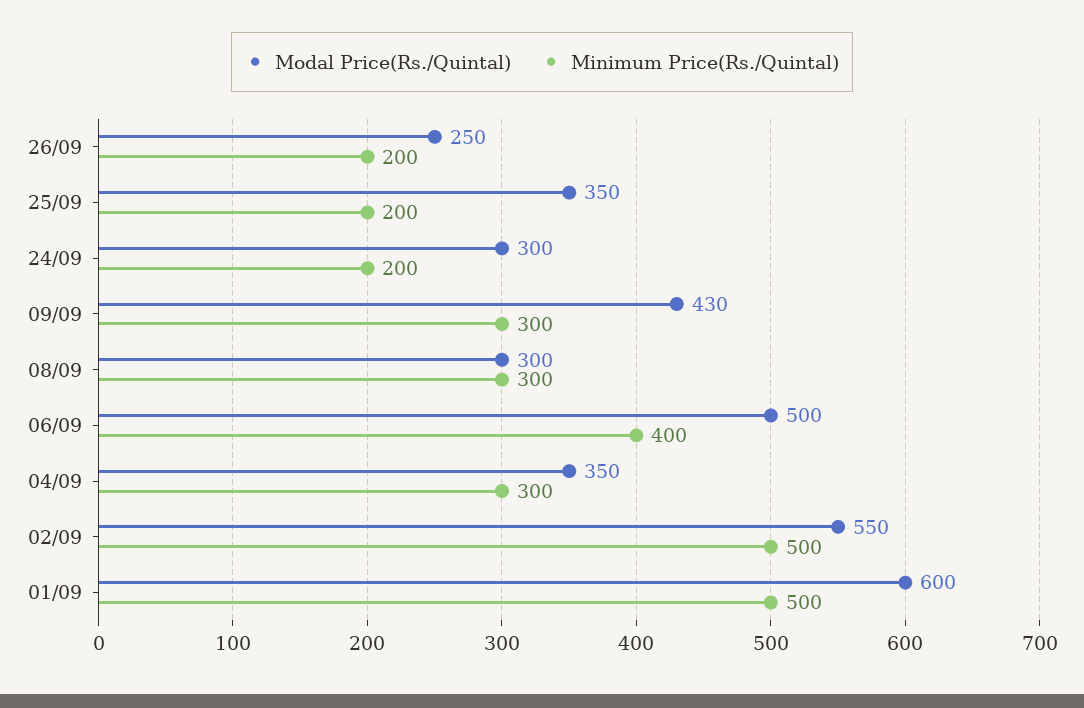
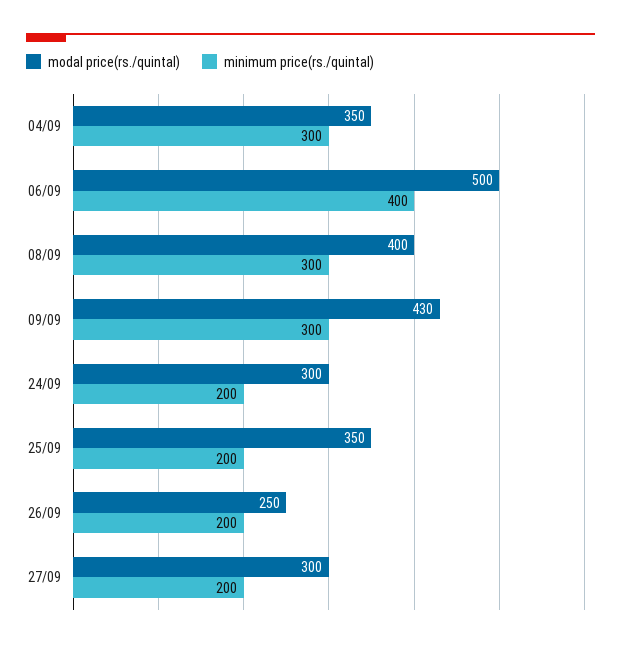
Modal Price(Rs./Quintal), 08/09: 300 -> 400
Modal Price(Rs./Quintal), 02/09: 550 -> none
Minimum Price(Rs./Quintal), 02/09: 500 -> none
Modal Price(Rs./Quintal), 01/09: 600 -> none
Minimum Price(Rs./Quintal), 01/09: 500 -> none
Modal Price(Rs./Quintal), 27/09: none -> 300
Minimum Price(Rs./Quintal), 27/09: none -> 200

